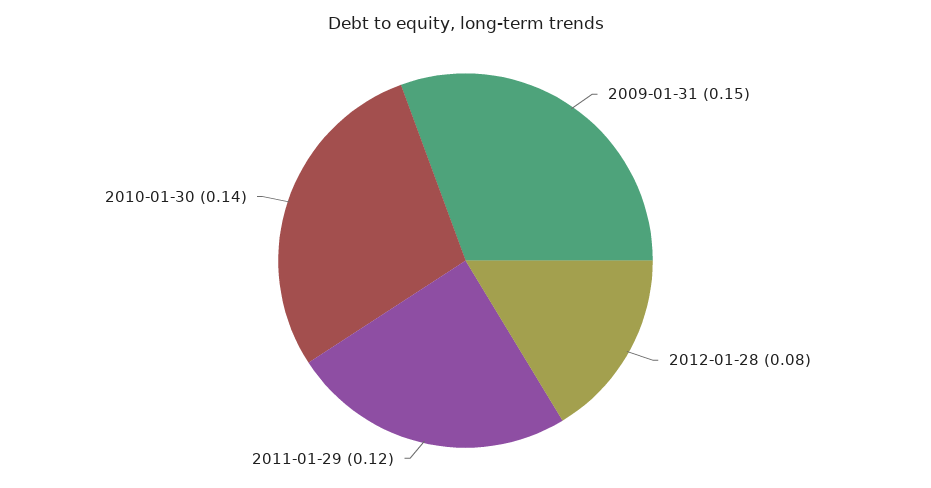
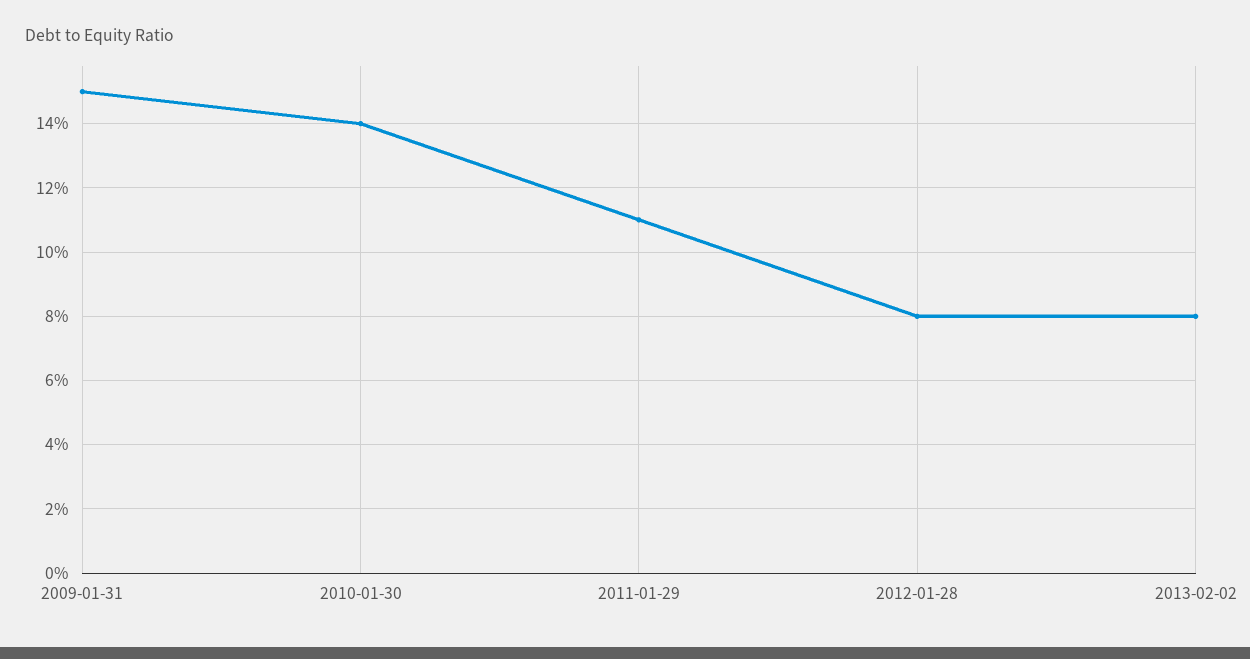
2011-01-29: 0.12 -> 0.11
2013-02-02: none -> 0.08

